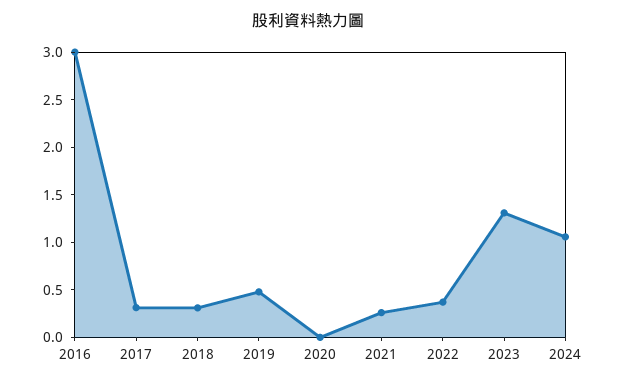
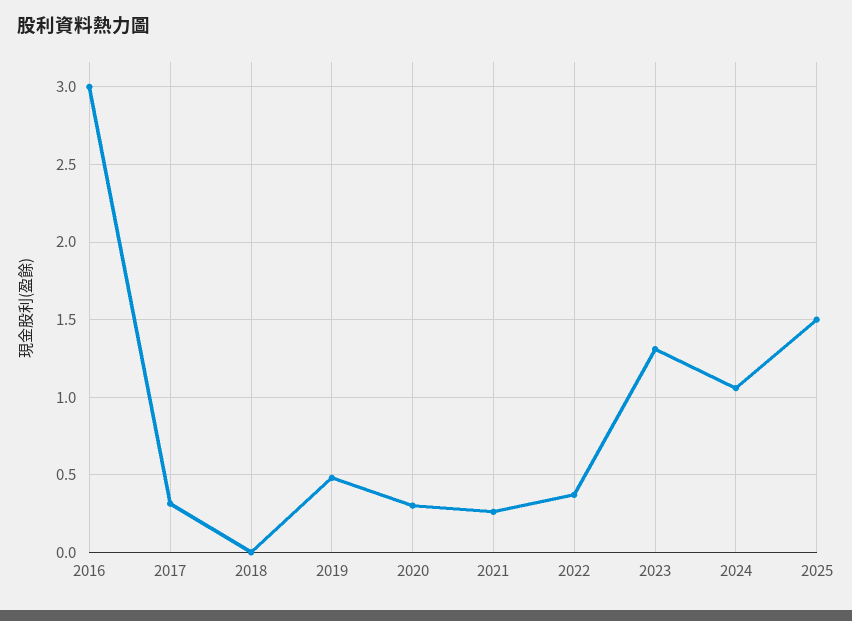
2018: 0.3 -> 0
2020: 0 -> 0.3
2025: none -> 1.5

